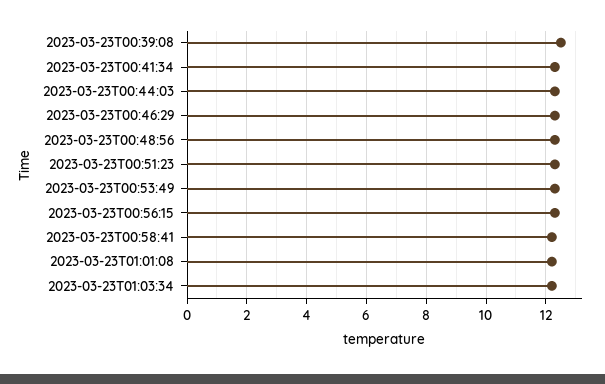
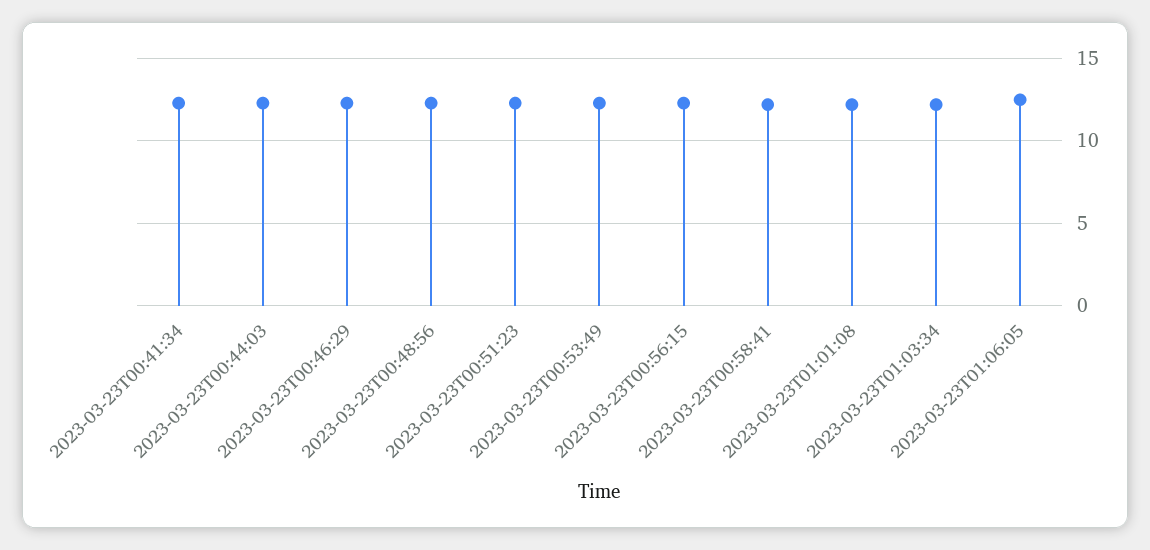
2023-03-23T00:39:08: 12.5 -> none
2023-03-23T01:06:05: none -> 12.5

